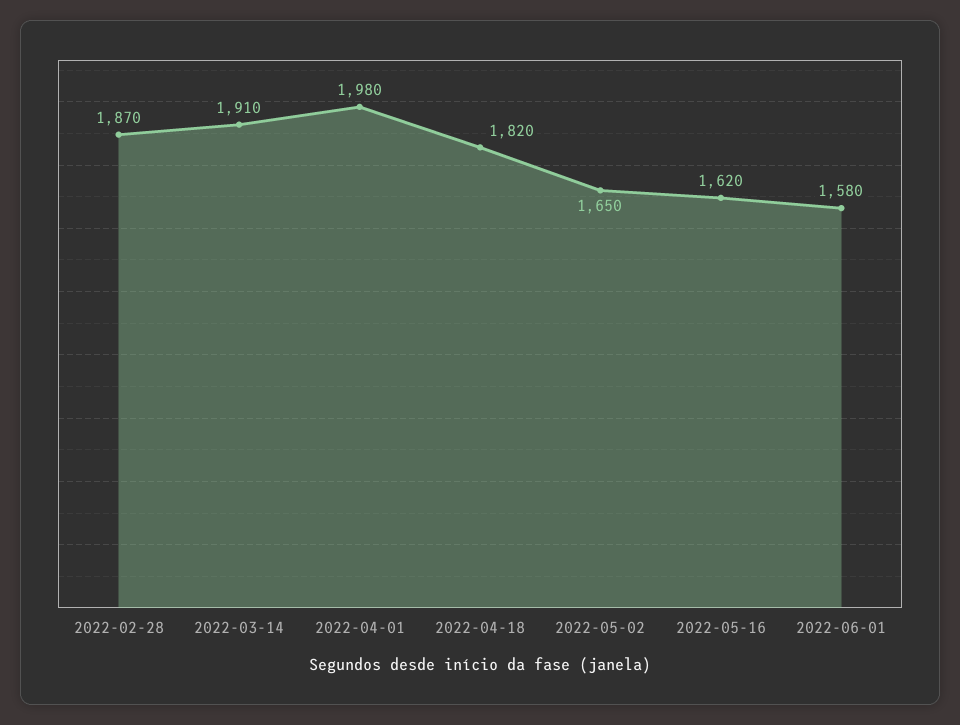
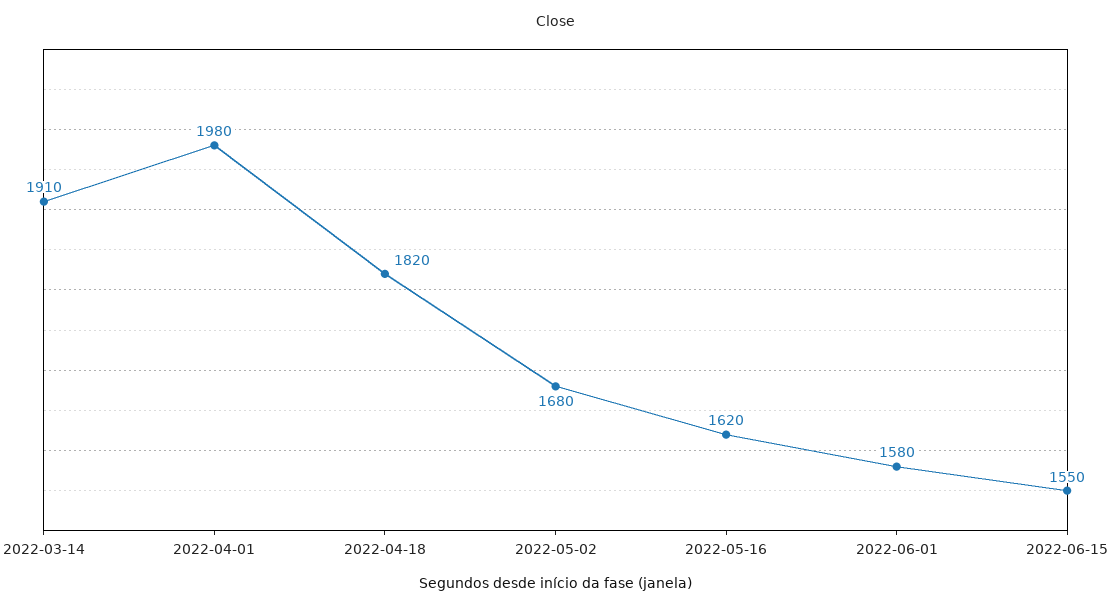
2022-02-28: 1870 -> none
2022-05-02: 1650 -> 1680
2022-06-15: none -> 1550

